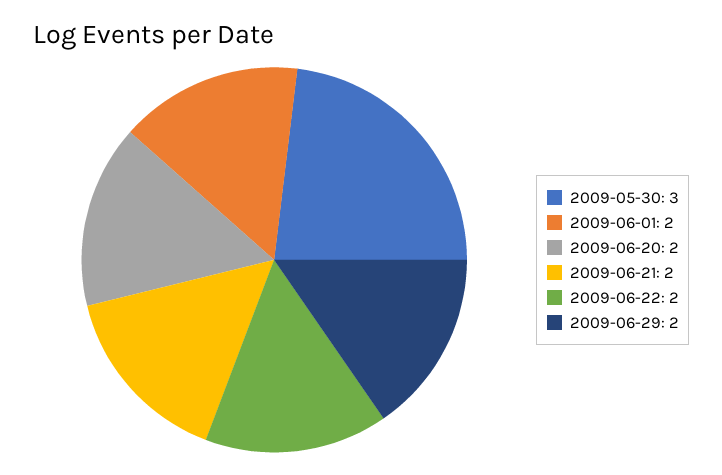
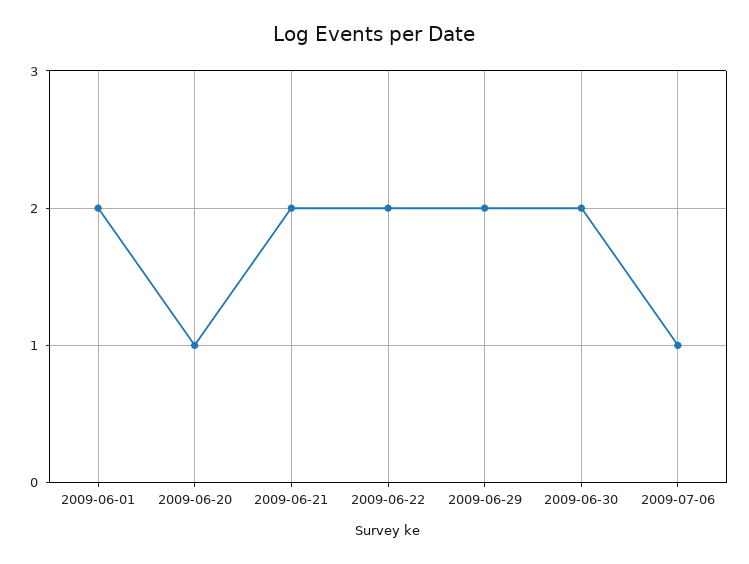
2009-05-30: 3 -> none
2009-06-20: 2 -> 1
2009-06-30: none -> 2
2009-07-06: none -> 1

